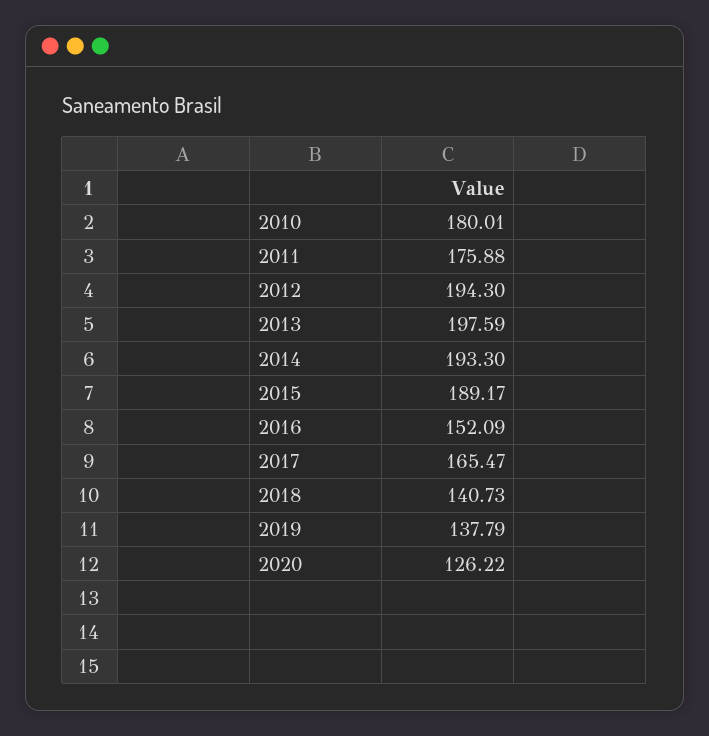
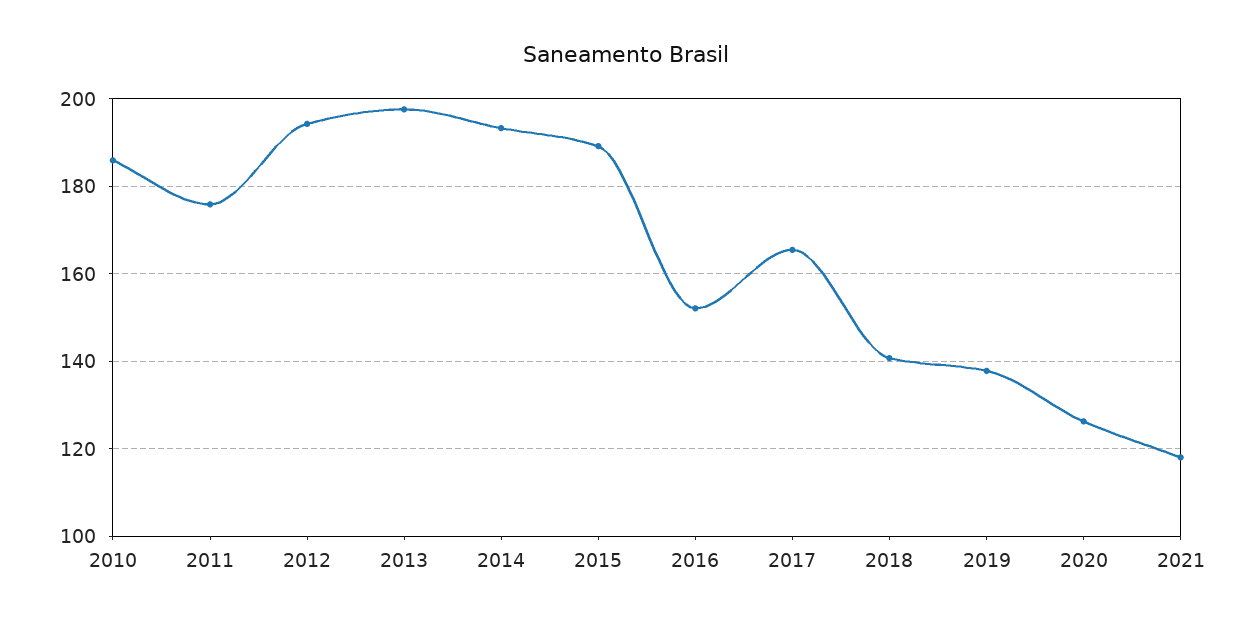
2010: 180.01 -> 186
2021: none -> 118

